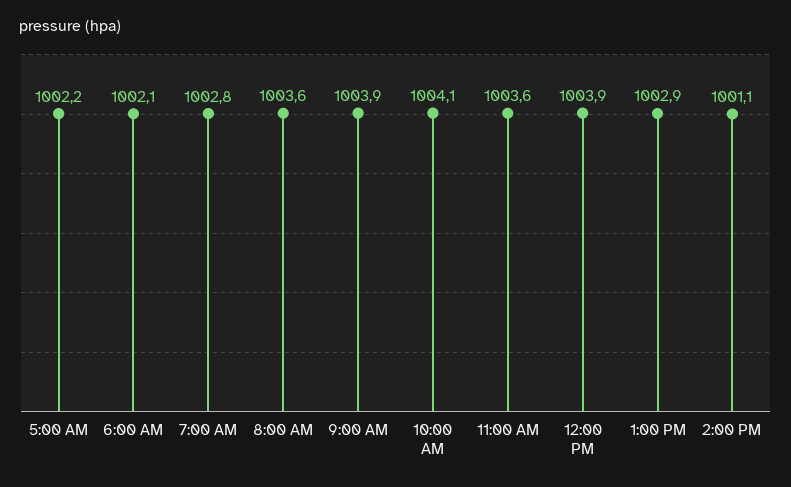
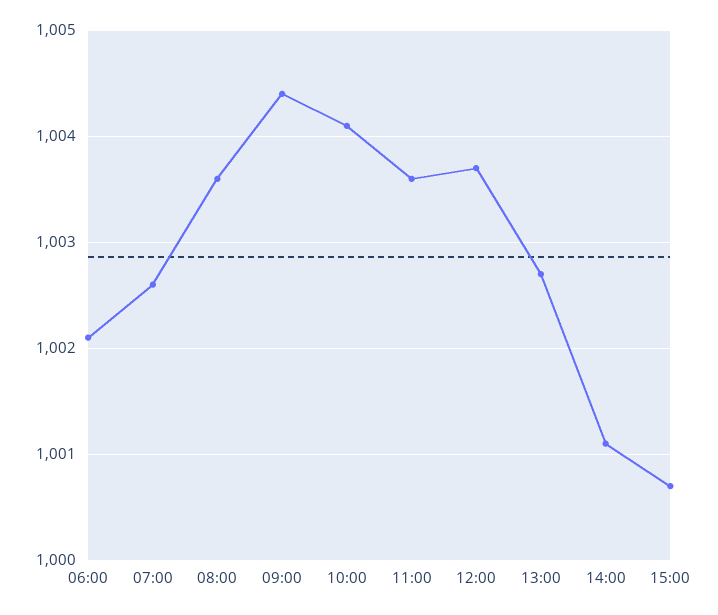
5:00 AM: 1002.2 -> none
7:00 AM: 1002.8 -> 1002.6
9:00 AM: 1003.9 -> 1004.4
12:00 PM: 1003.9 -> 1003.7
1:00 PM: 1002.9 -> 1002.7
15:00: none -> 1000.7

